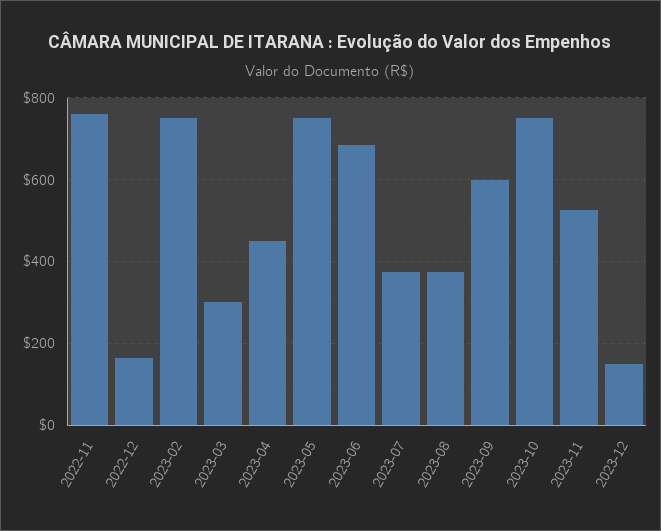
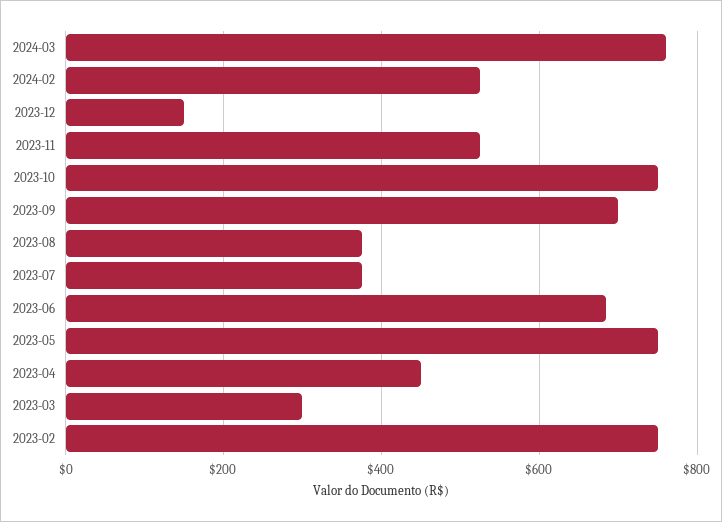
2022-11: 760 -> none
2022-12: 160 -> none
2023-09: 600 -> 700
2024-03: none -> 760
2024-02: none -> 520

